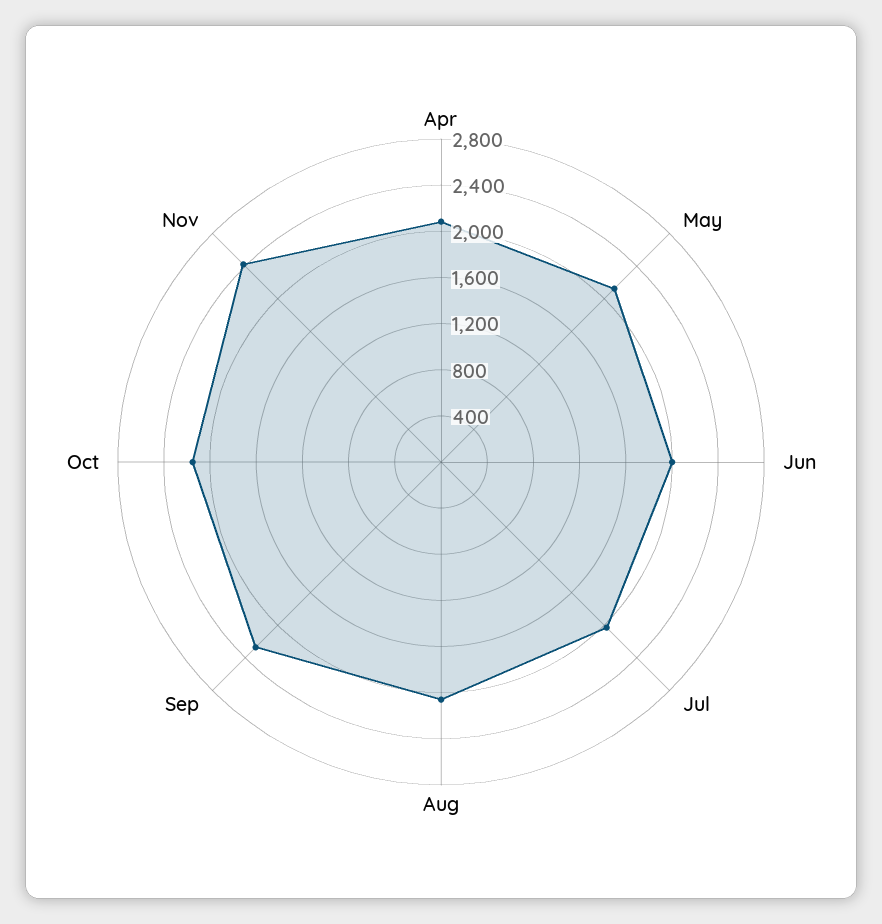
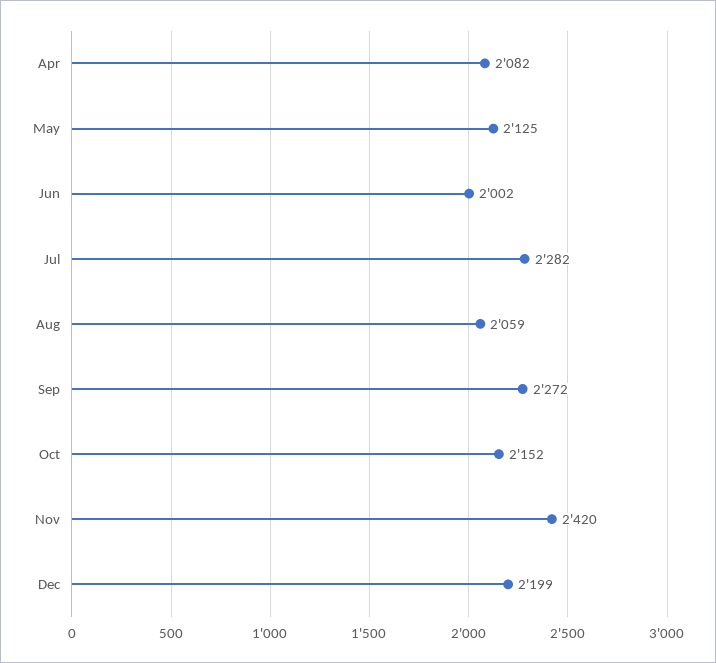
Jul: 2000 -> 2282
Dec: none -> 2199

